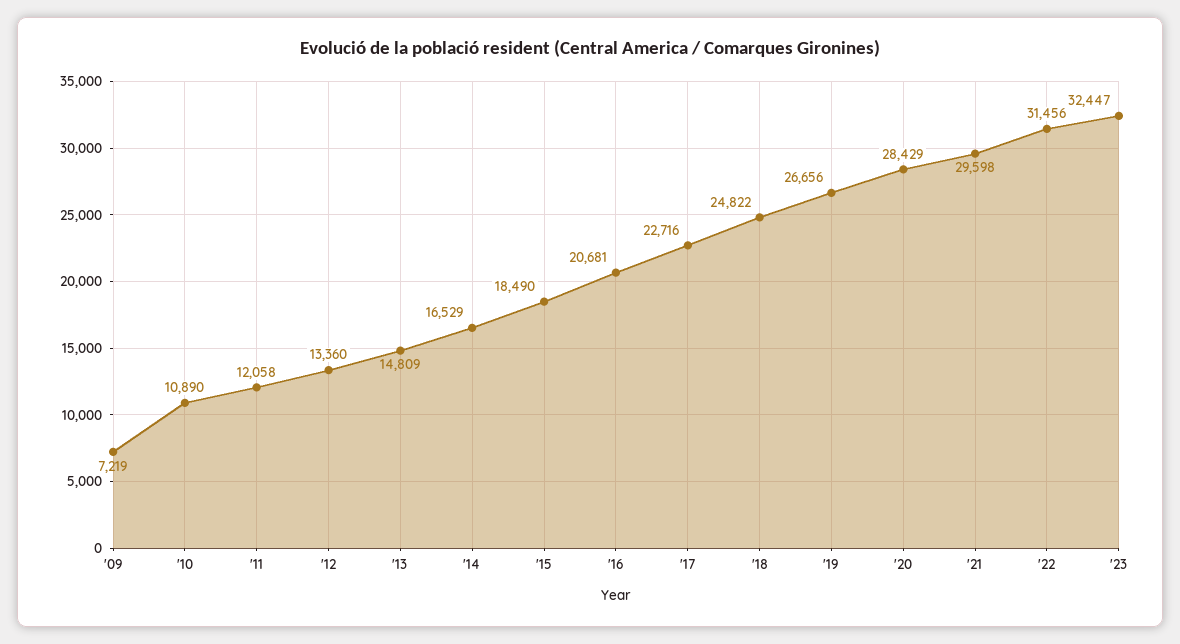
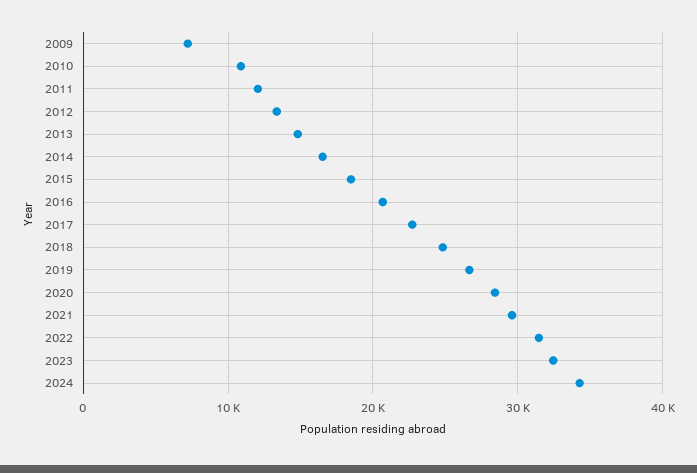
2024: none -> 34000

